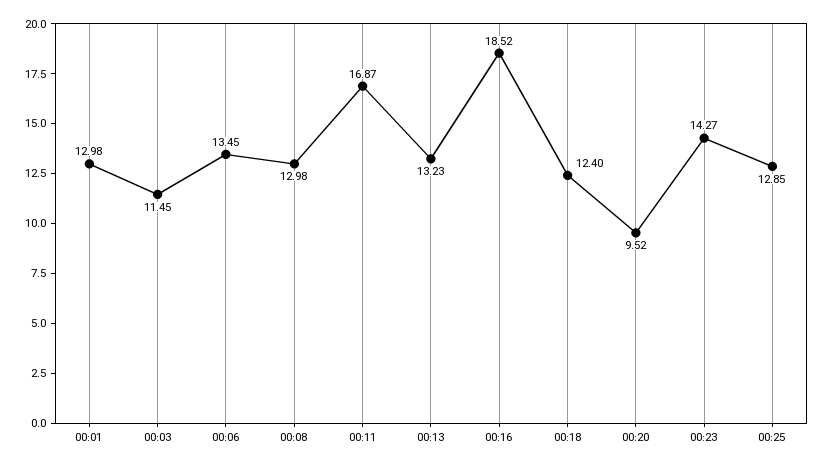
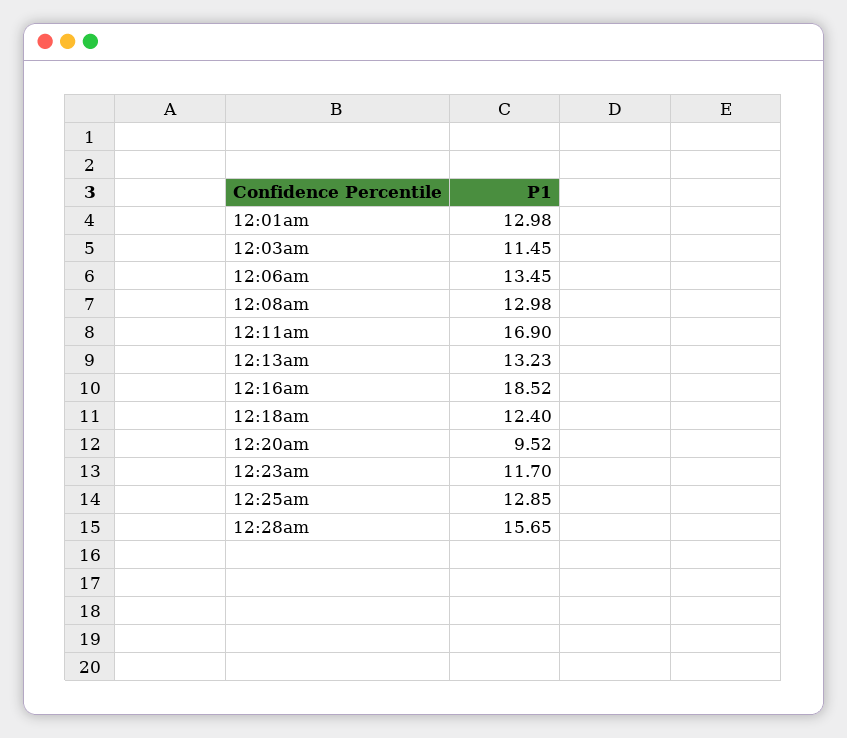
00:11: 16.87 -> 16.9
00:23: 14.27 -> 11.7
12:28am: none -> 15.65

